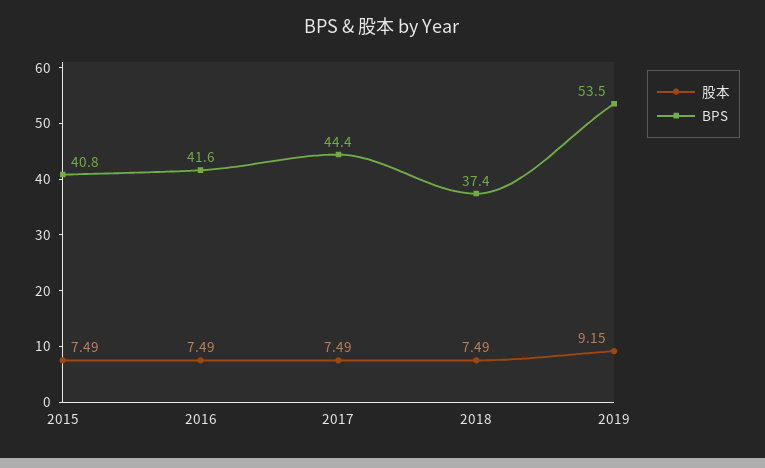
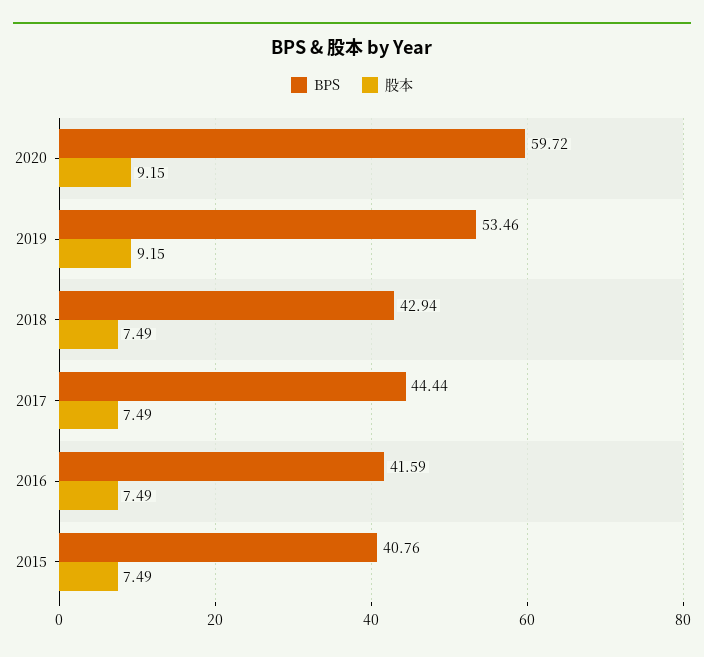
BPS, 2018: 37.4 -> 42.94
BPS, 2020: none -> 59.72
股本, 2020: none -> 9.15

